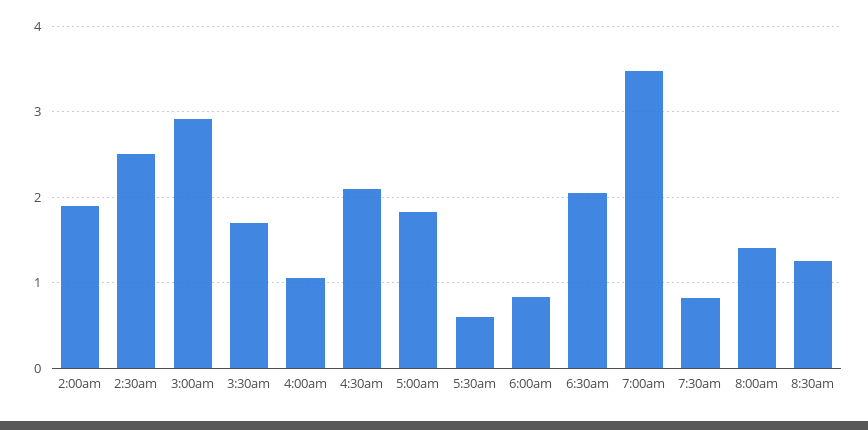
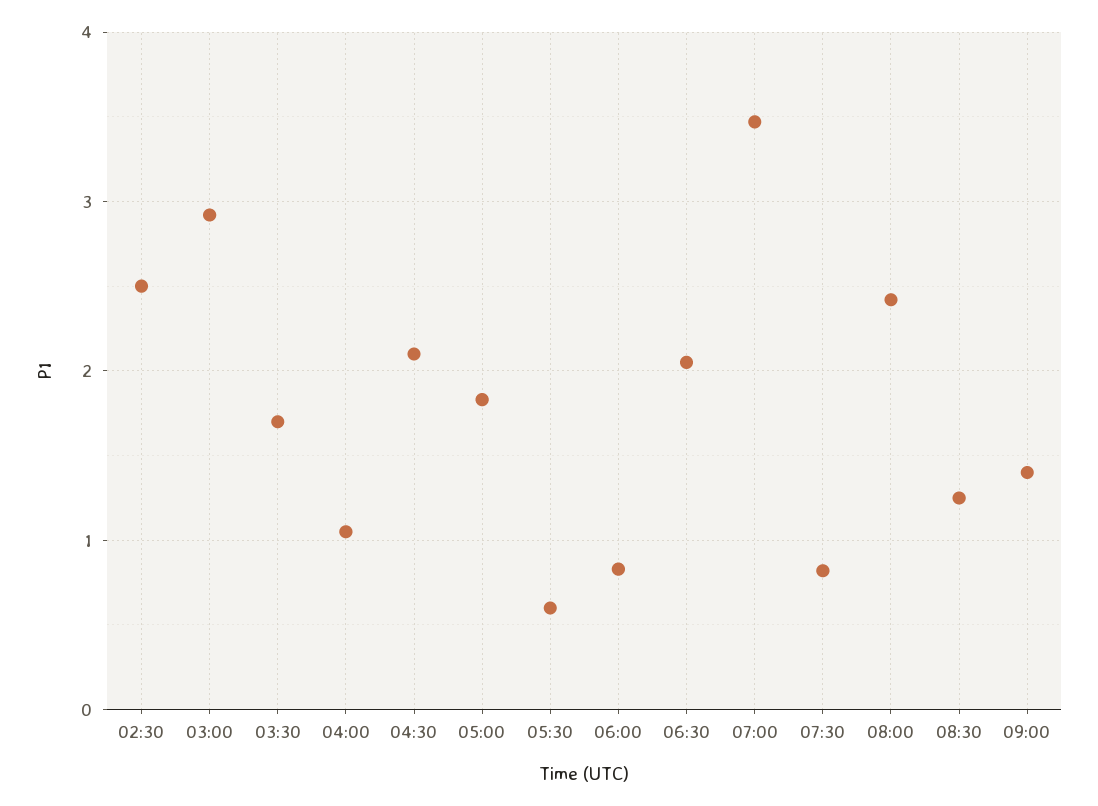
2:00am: 1.9 -> none
8:00am: 1.4 -> 2.4
09:00: none -> 1.4

